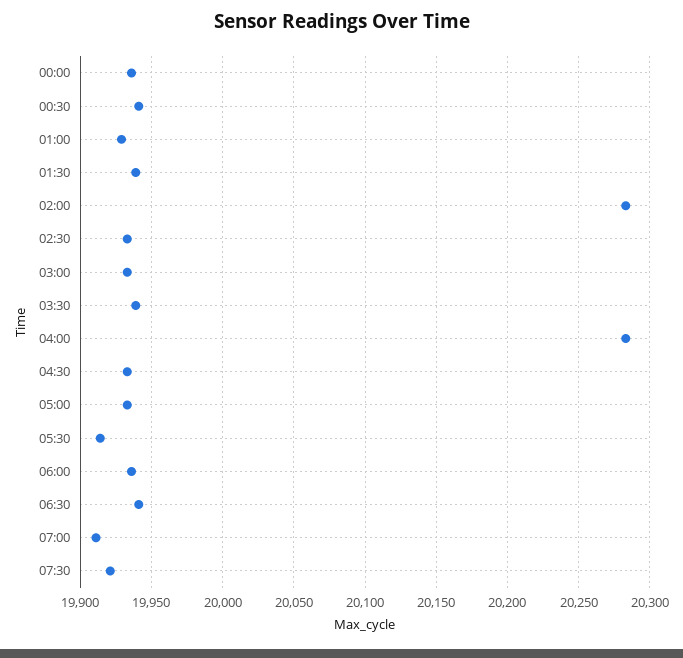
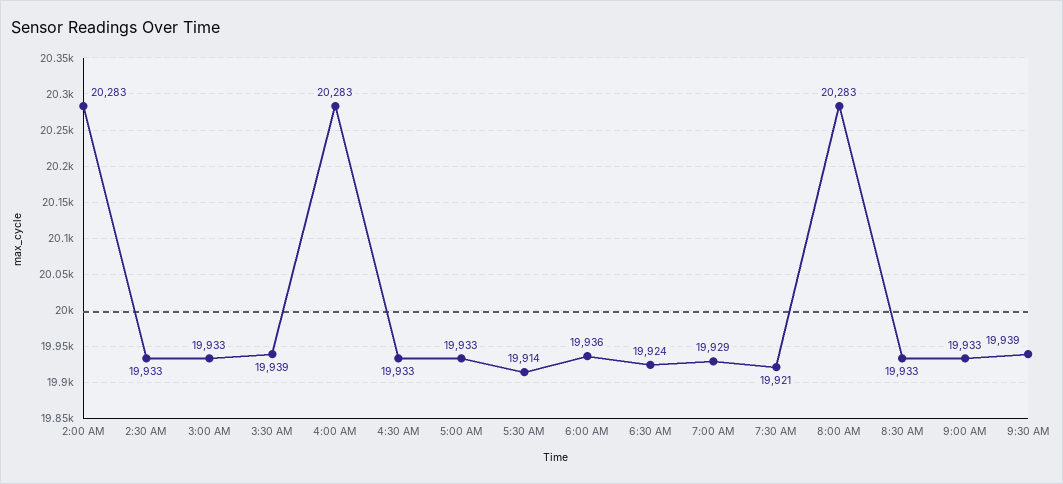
00:00: 19935 -> none
00:30: 19940 -> none
01:00: 19930 -> none
01:30: 19940 -> none
06:30: 19940 -> 19924
07:00: 19910 -> 19929
8:00 AM: none -> 20283
8:30 AM: none -> 19933
9:00 AM: none -> 19933
9:30 AM: none -> 19939

